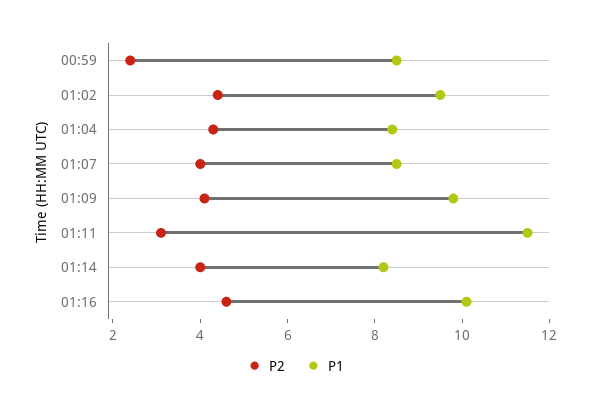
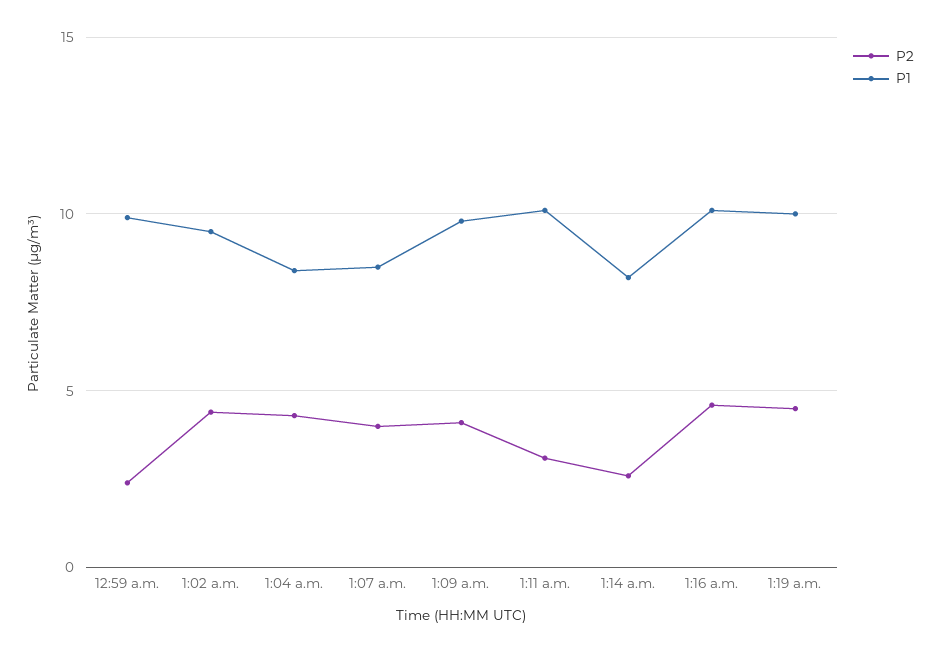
P1, 00:59: 8.5 -> 10
P1, 01:11: 11.5 -> 10
P2, 01:14: 4 -> 2.5
P2, 1:19 a.m.: none -> 4.5
P1, 1:19 a.m.: none -> 10

